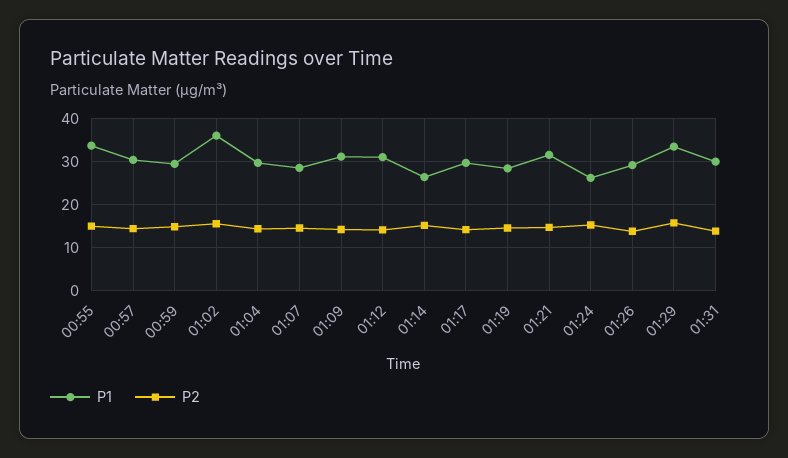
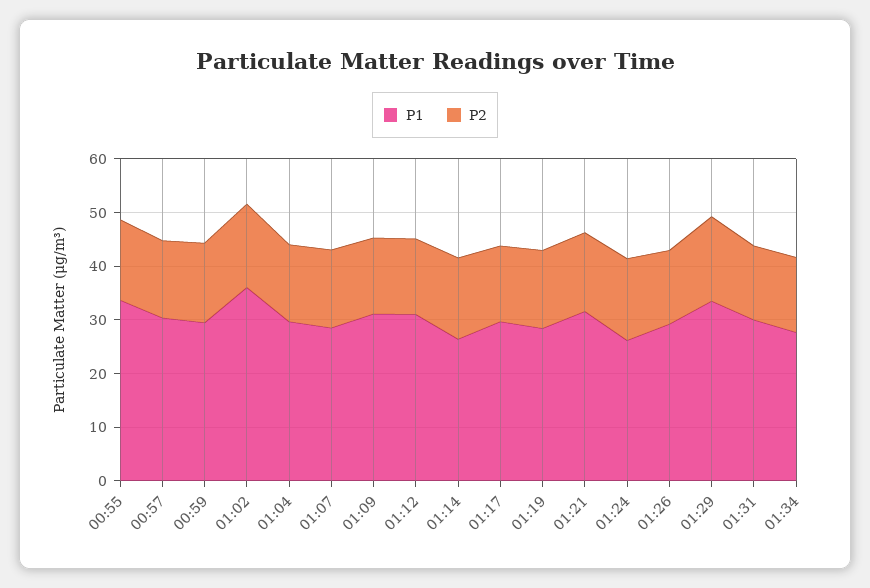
P1, 01:34: none -> 28
P2, 01:34: none -> 14

